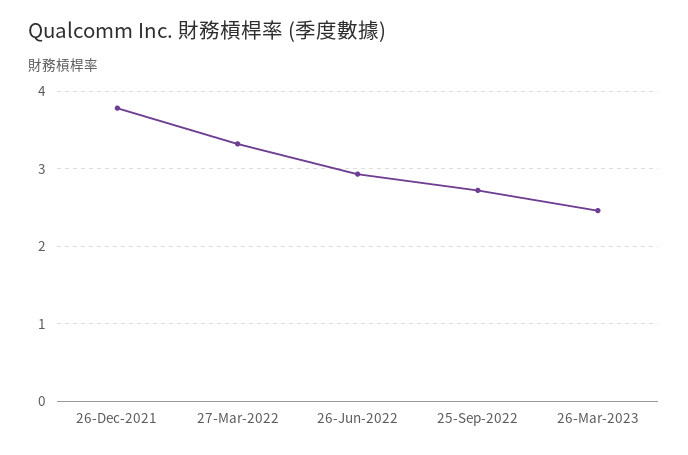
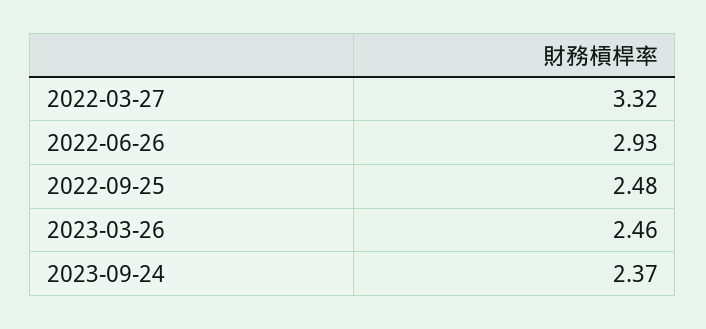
26-Dec-2021: 3.8 -> none
25-Sep-2022: 2.7 -> 2.48
2023-09-24: none -> 2.37

